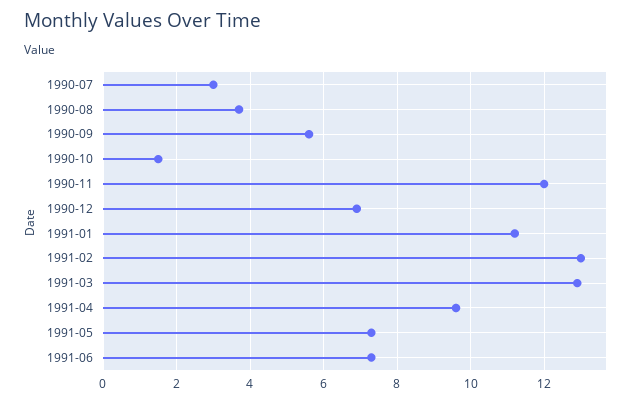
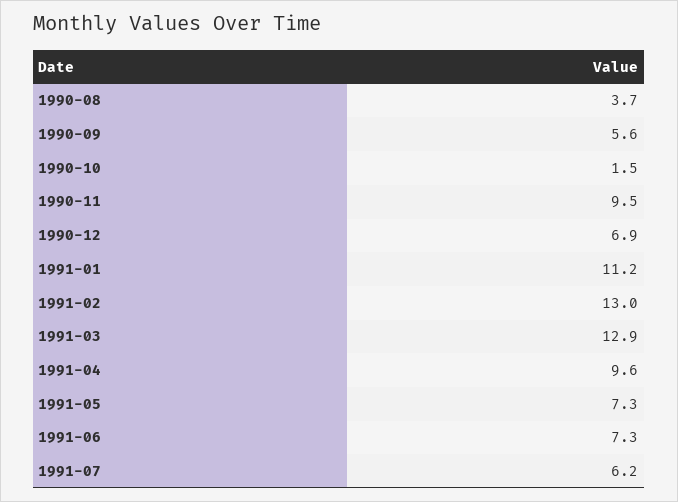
1990-07: 3 -> none
1990-11: 12 -> 9.5
1991-07: none -> 6.2

